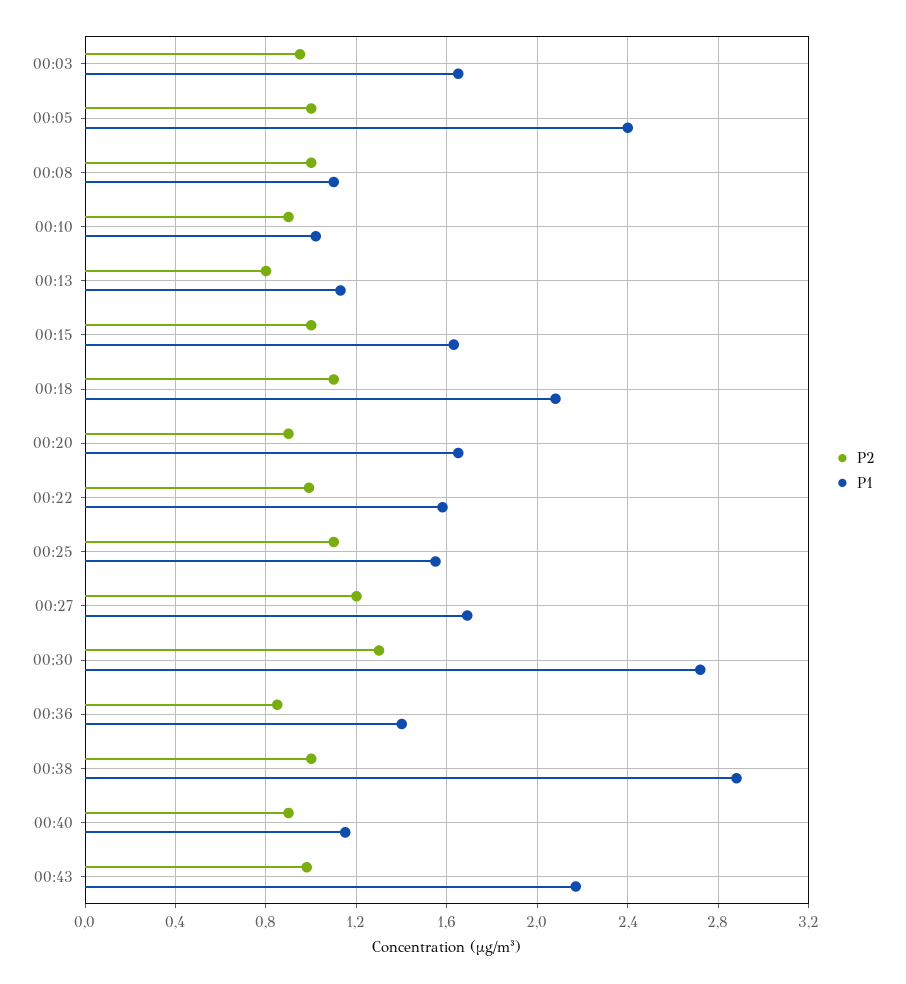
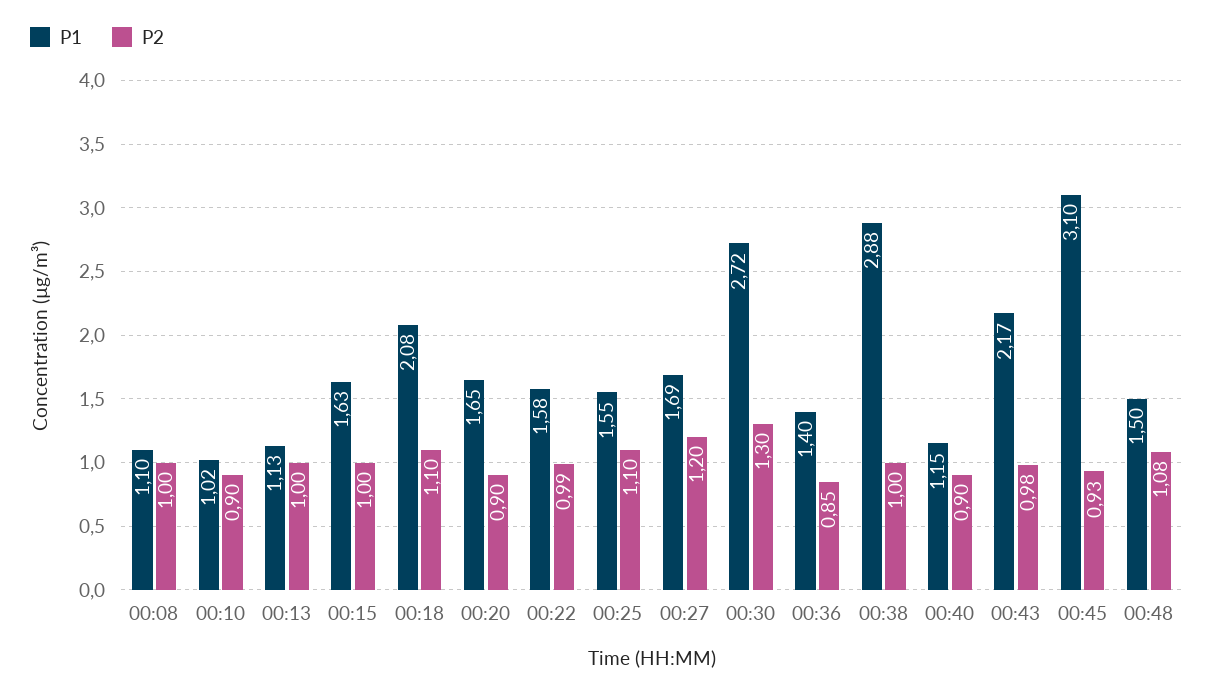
P2, 00:03: 0.95 -> none
P1, 00:03: 1.65 -> none
P2, 00:05: 1 -> none
P1, 00:05: 2.4 -> none
P2, 00:13: 0.8 -> 1
P1, 00:45: none -> 3.1
P2, 00:45: none -> 0.93
P1, 00:48: none -> 1.5
P2, 00:48: none -> 1.08

